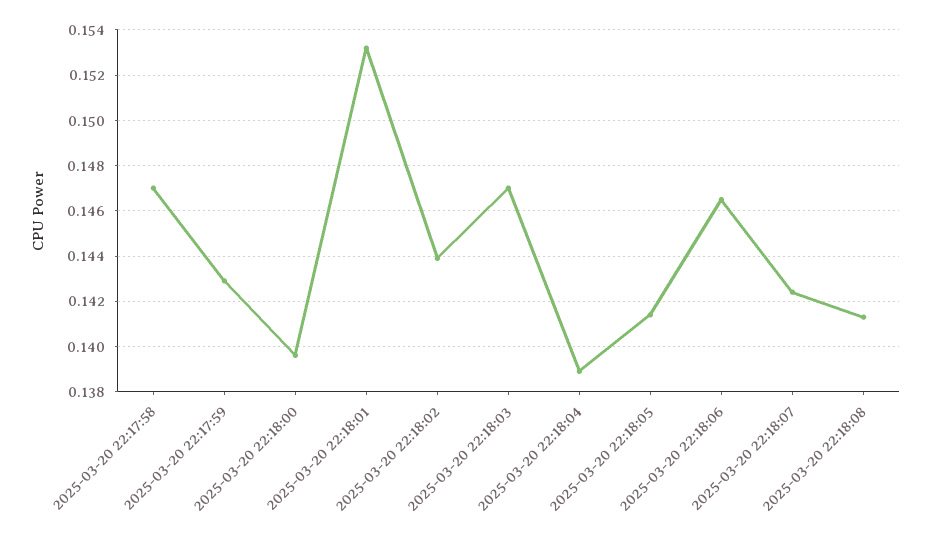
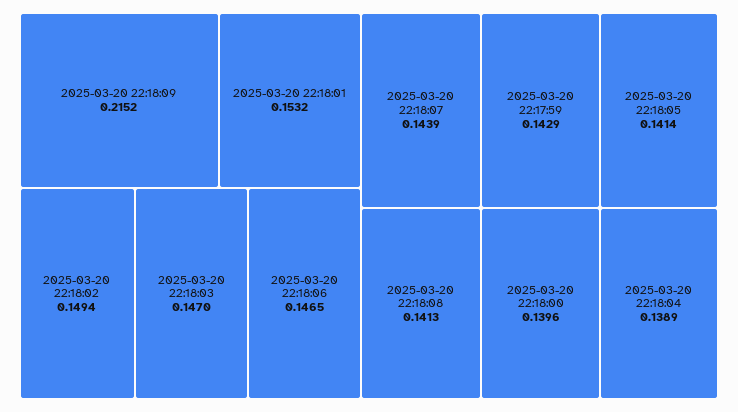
2025-03-20 22:17:58: 0.147 -> none
2025-03-20 22:18:02: 0.144 -> 0.1494
2025-03-20 22:18:07: 0.1425 -> 0.1439
2025-03-20 22:18:09: none -> 0.2152

